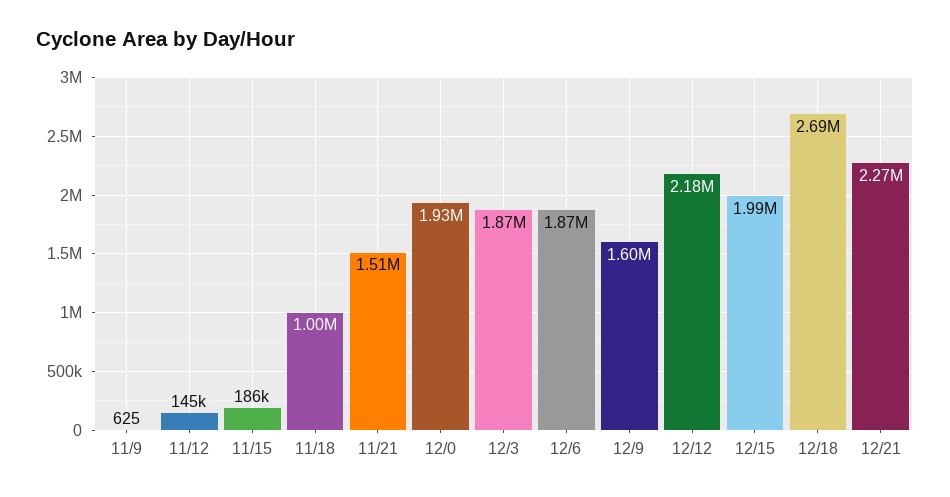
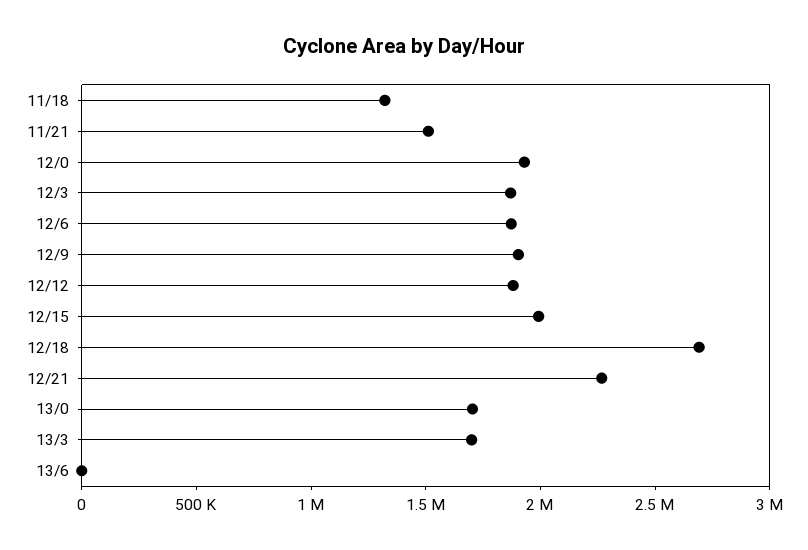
11/9: 625 -> none
11/12: 145000 -> none
11/15: 186000 -> none
11/18: 1000000 -> 1300000
12/9: 1600000 -> 1900000
12/12: 2180000 -> 1900000
13/0: none -> 1700000
13/3: none -> 1700000
13/6: none -> 0

